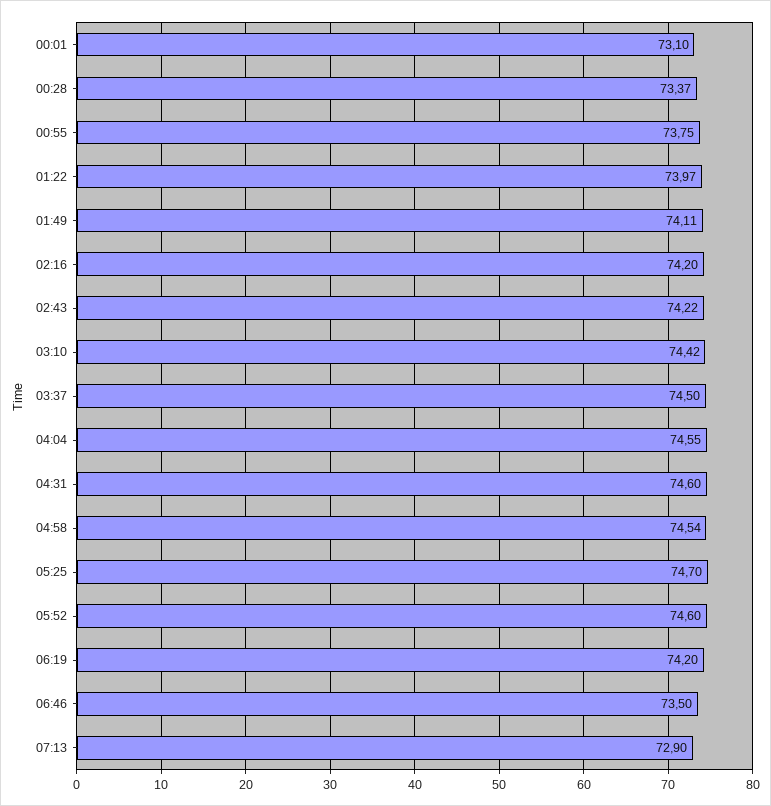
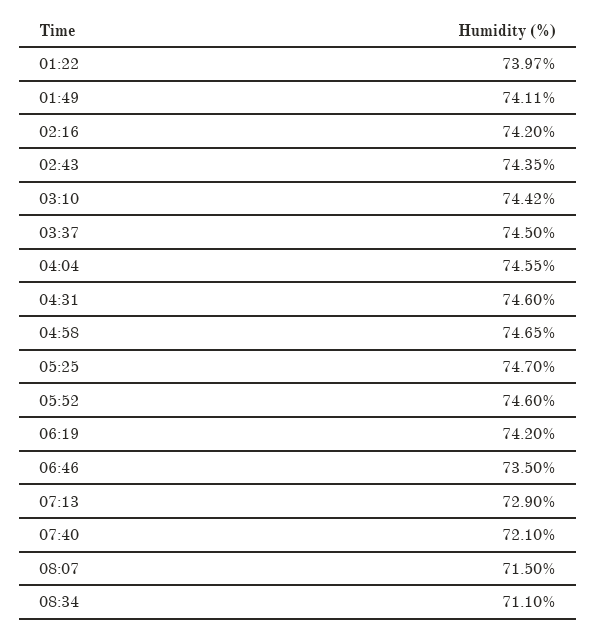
00:01: 73.1 -> none
00:28: 73.37 -> none
00:55: 73.75 -> none
02:43: 74.22 -> 74.35
04:58: 74.54 -> 74.65
07:40: none -> 72.1
08:07: none -> 71.5
08:34: none -> 71.1

